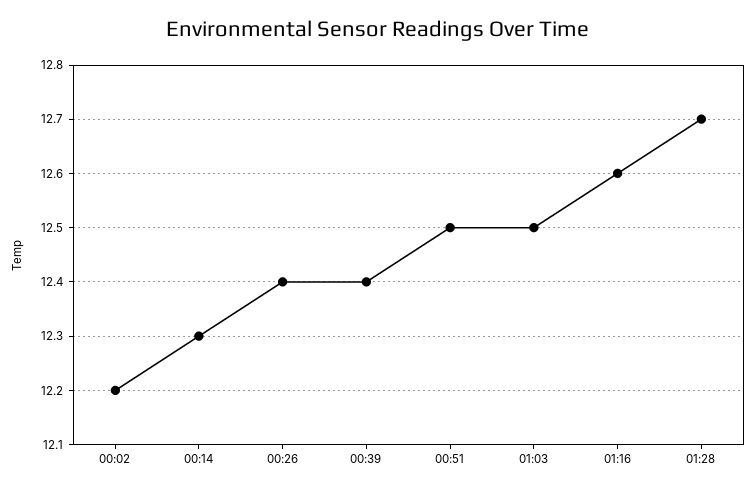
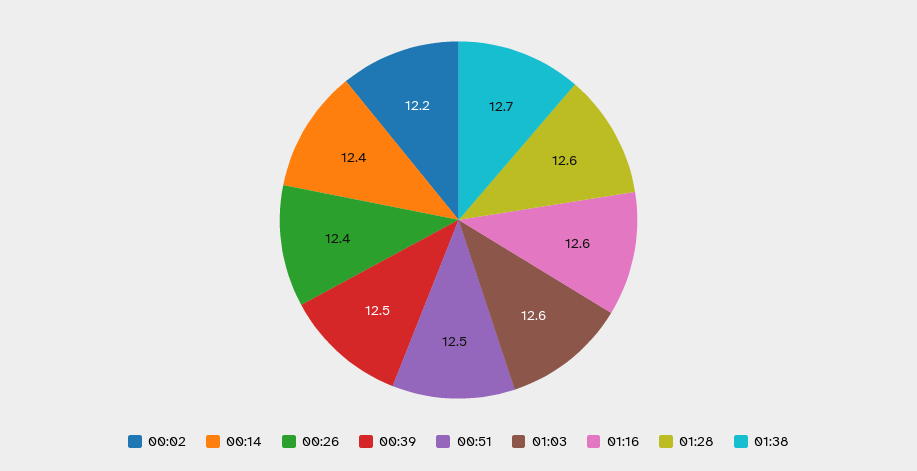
00:14: 12.3 -> 12.4
00:39: 12.4 -> 12.5
01:03: 12.5 -> 12.6
01:28: 12.7 -> 12.6
01:38: none -> 12.7

